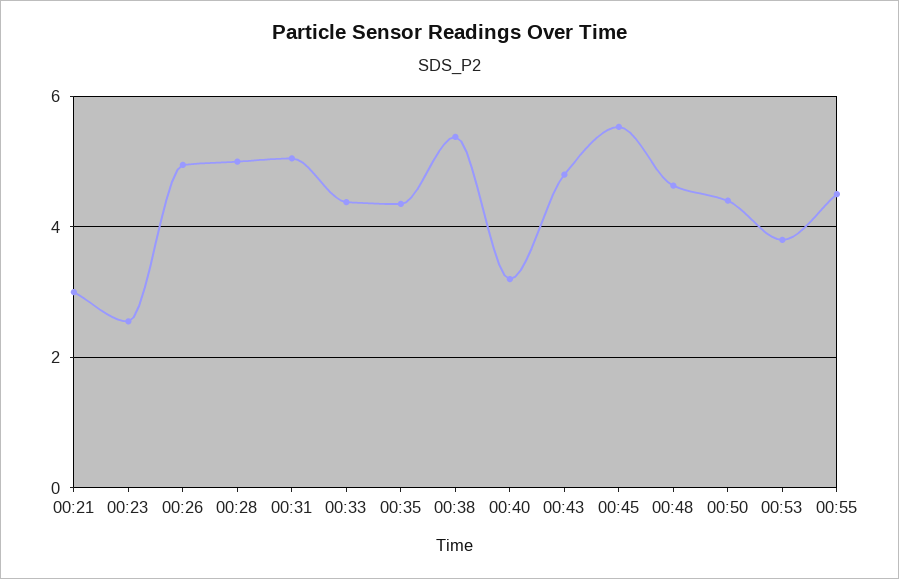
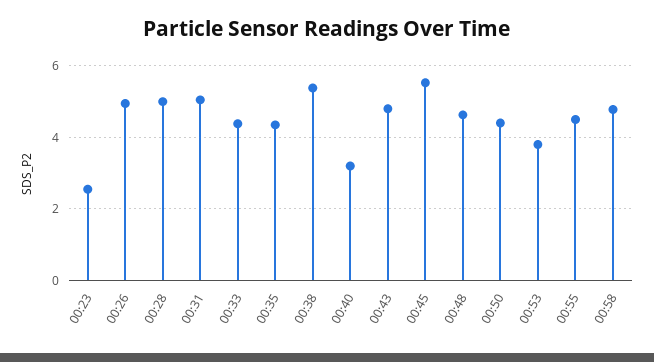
00:21: 3 -> none
00:58: none -> 4.8

